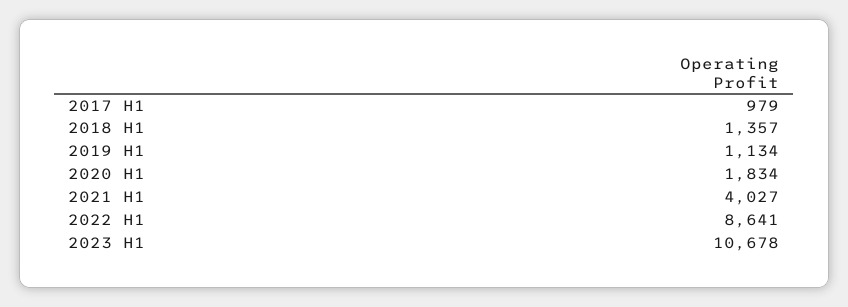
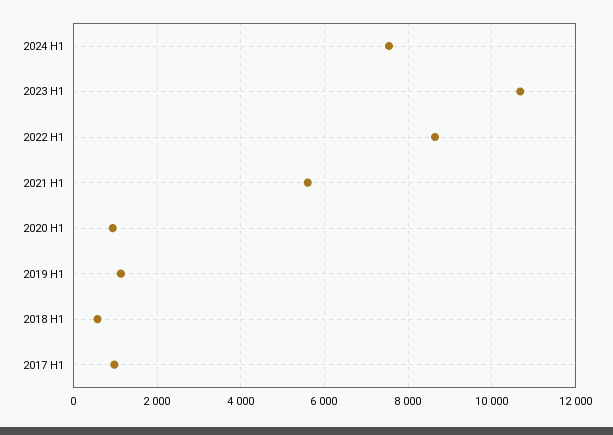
2018 H1: 1357 -> 600
2020 H1: 1834 -> 1000
2021 H1: 4027 -> 5600
2024 H1: none -> 7600

